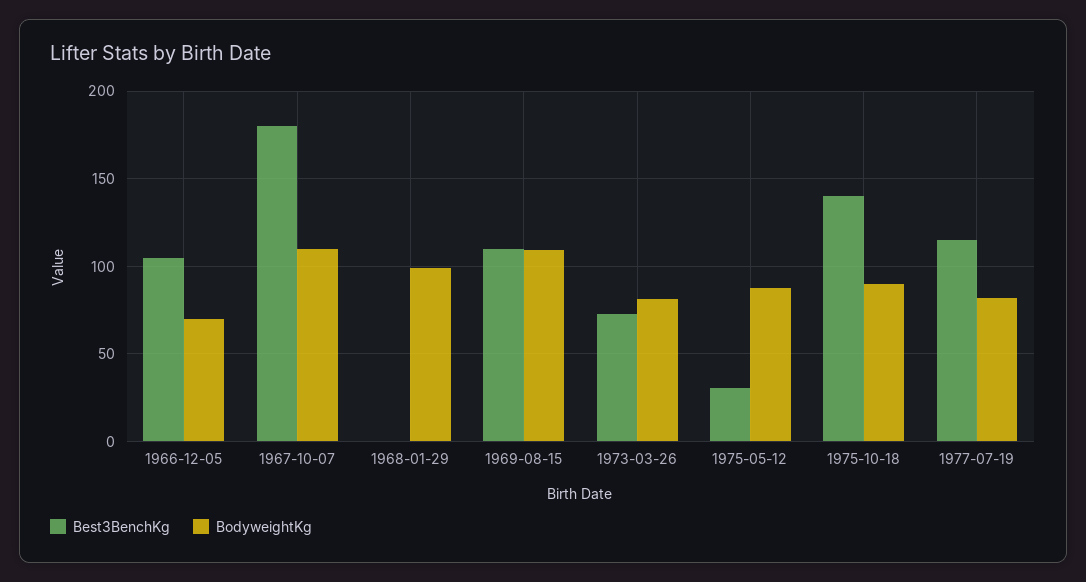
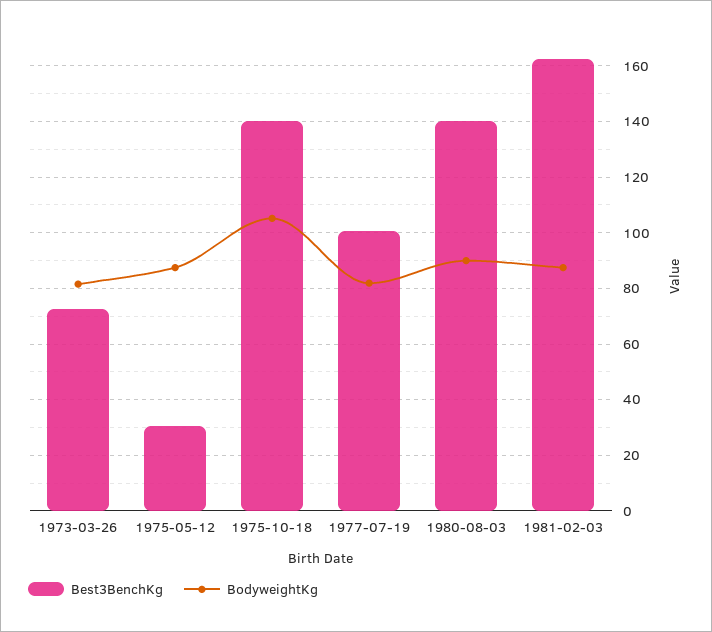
Best3BenchKg, 1966-12-05: 105 -> none
BodyweightKg, 1966-12-05: 70 -> none
Best3BenchKg, 1967-10-07: 180 -> none
BodyweightKg, 1967-10-07: 110 -> none
Best3BenchKg, 1968-01-29: 0 -> none
BodyweightKg, 1968-01-29: 100 -> none
Best3BenchKg, 1969-08-15: 110 -> none
BodyweightKg, 1969-08-15: 110 -> none
BodyweightKg, 1975-10-18: 90 -> 105
Best3BenchKg, 1977-07-19: 115 -> 100
Best3BenchKg, 1980-08-03: none -> 140
BodyweightKg, 1980-08-03: none -> 90
Best3BenchKg, 1981-02-03: none -> 162.5
BodyweightKg, 1981-02-03: none -> 87.5

